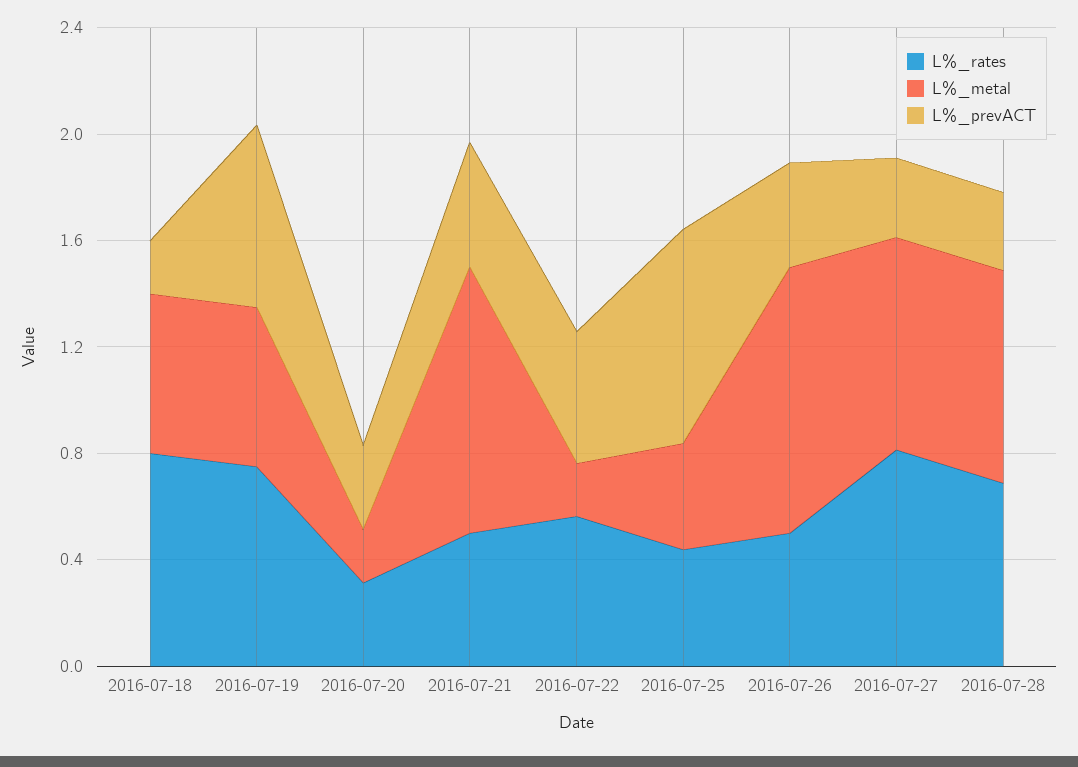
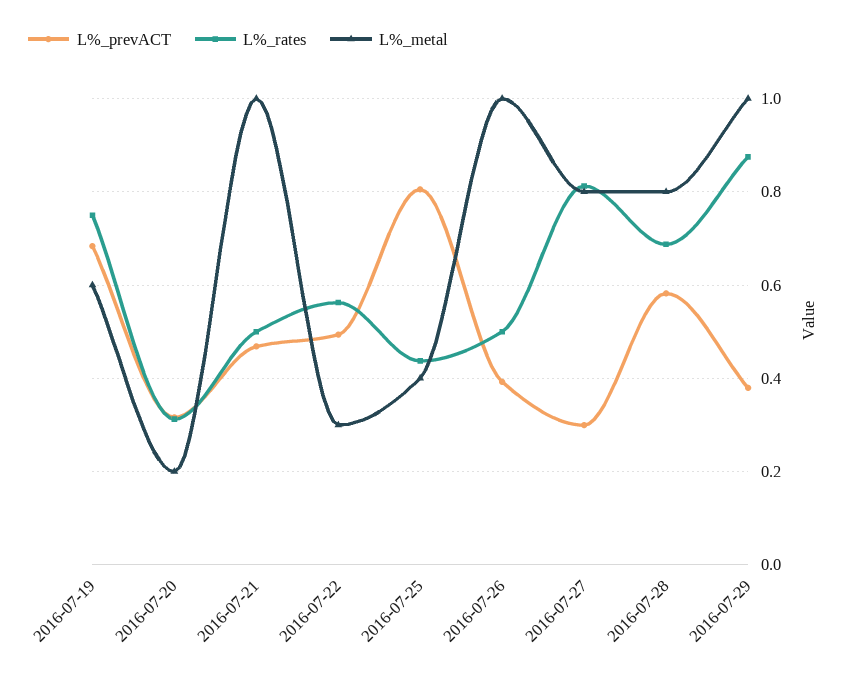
L%_rates, 2016-07-18: 0.8 -> none
L%_metal, 2016-07-18: 0.6 -> none
L%_prevACT, 2016-07-18: 0.2 -> none
L%_metal, 2016-07-22: 0.2 -> 0.3
L%_prevACT, 2016-07-28: 0.3 -> 0.58
L%_prevACT, 2016-07-29: none -> 0.38
L%_rates, 2016-07-29: none -> 0.88
L%_metal, 2016-07-29: none -> 1

